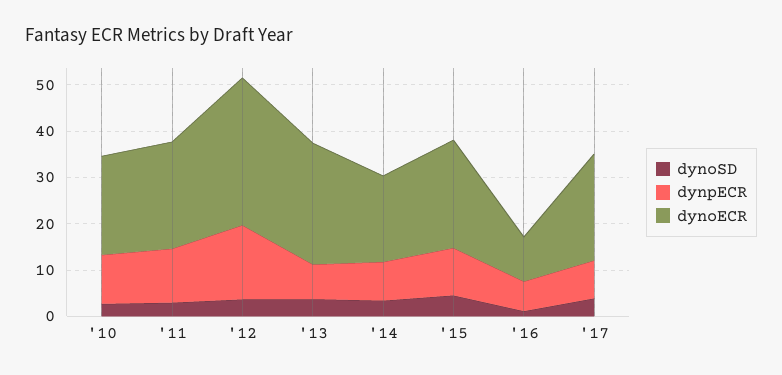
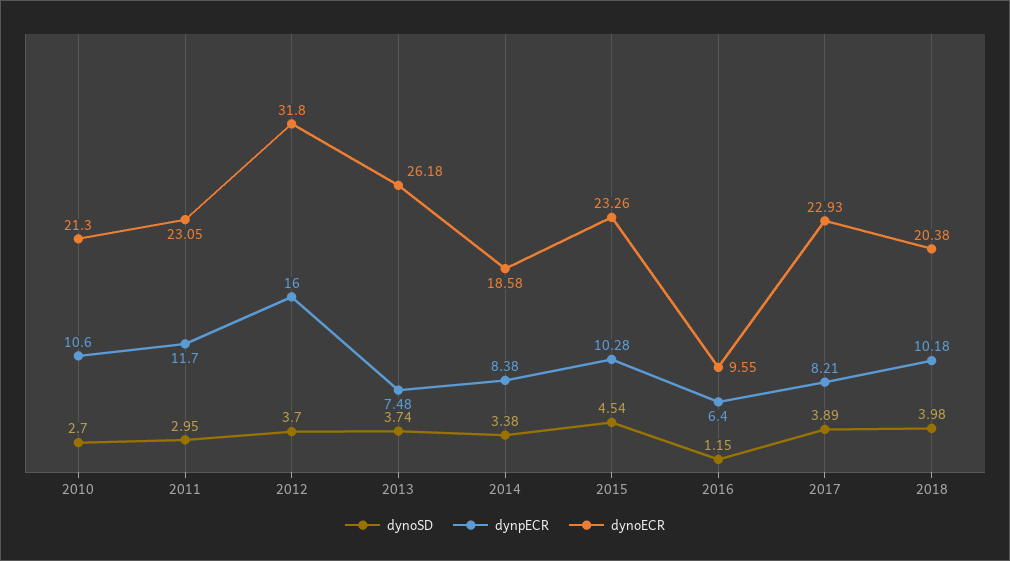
dynoSD, 2018: none -> 3.98
dynpECR, 2018: none -> 10.18
dynoECR, 2018: none -> 20.38

